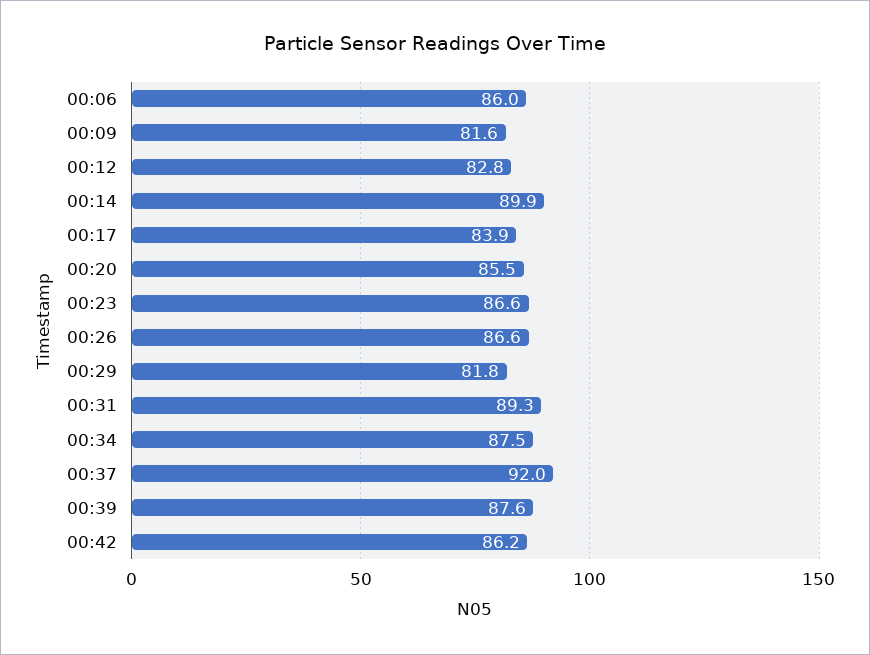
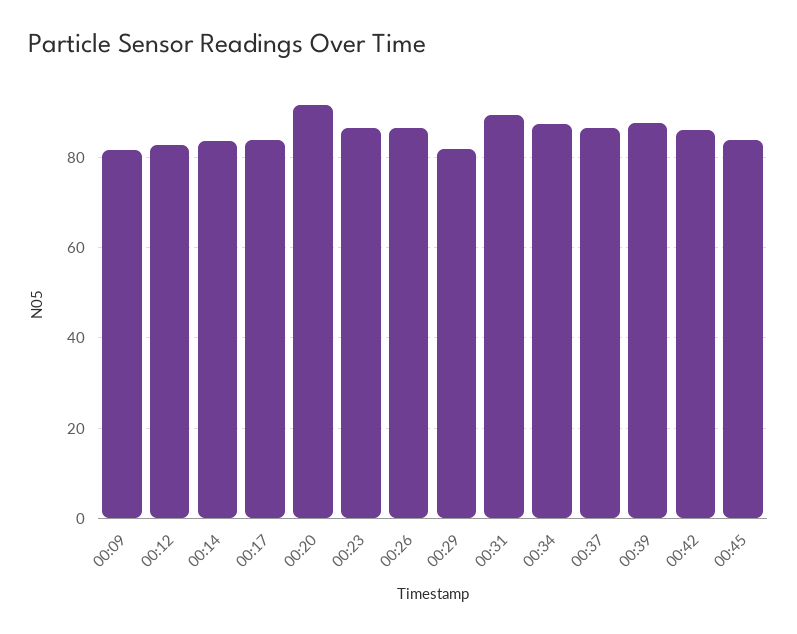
00:06: 86 -> none
00:14: 89.9 -> 84
00:20: 85.5 -> 92
00:37: 92 -> 86
00:45: none -> 84

